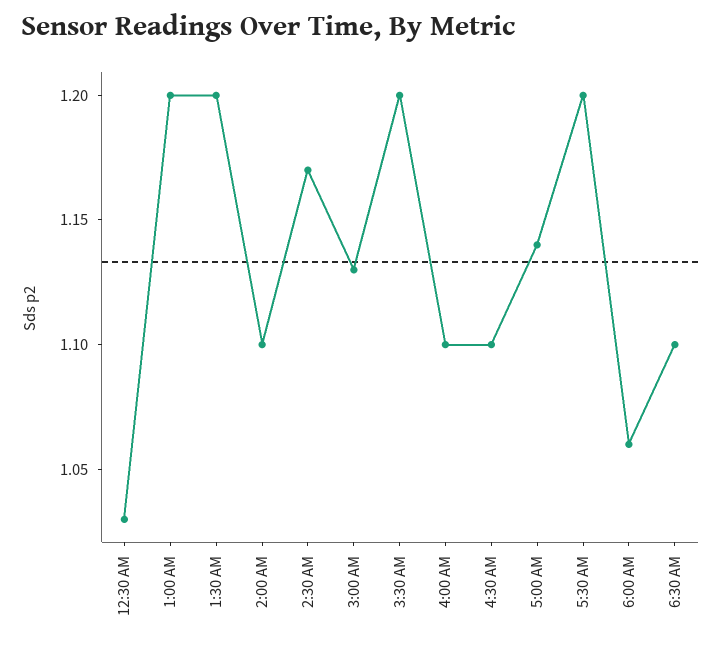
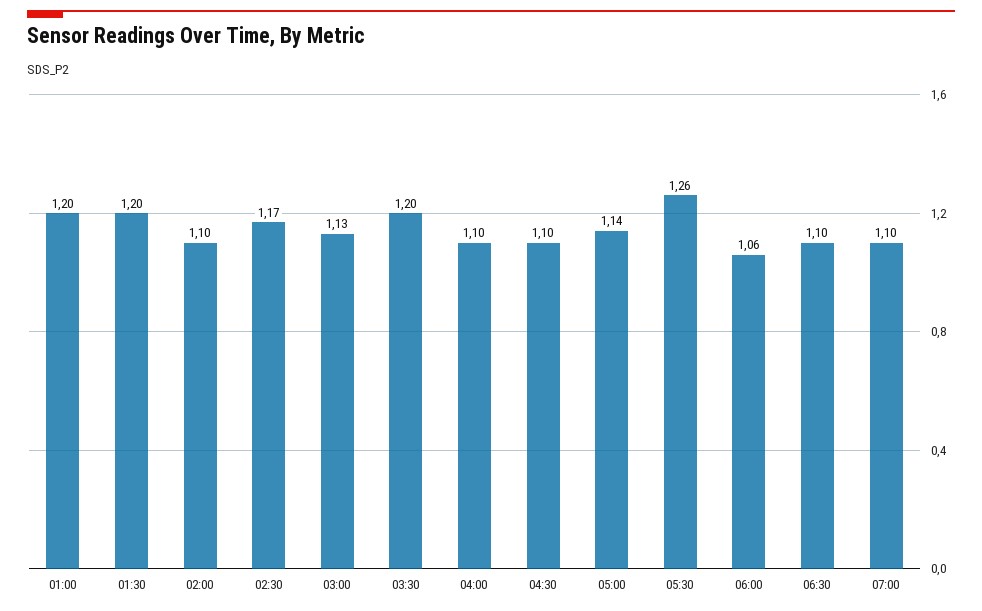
12:30 AM: 1.03 -> none
5:30 AM: 1.2 -> 1.26
07:00: none -> 1.1

